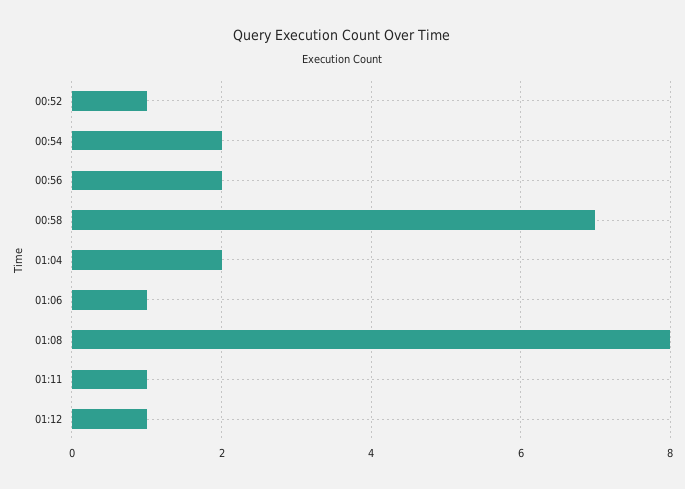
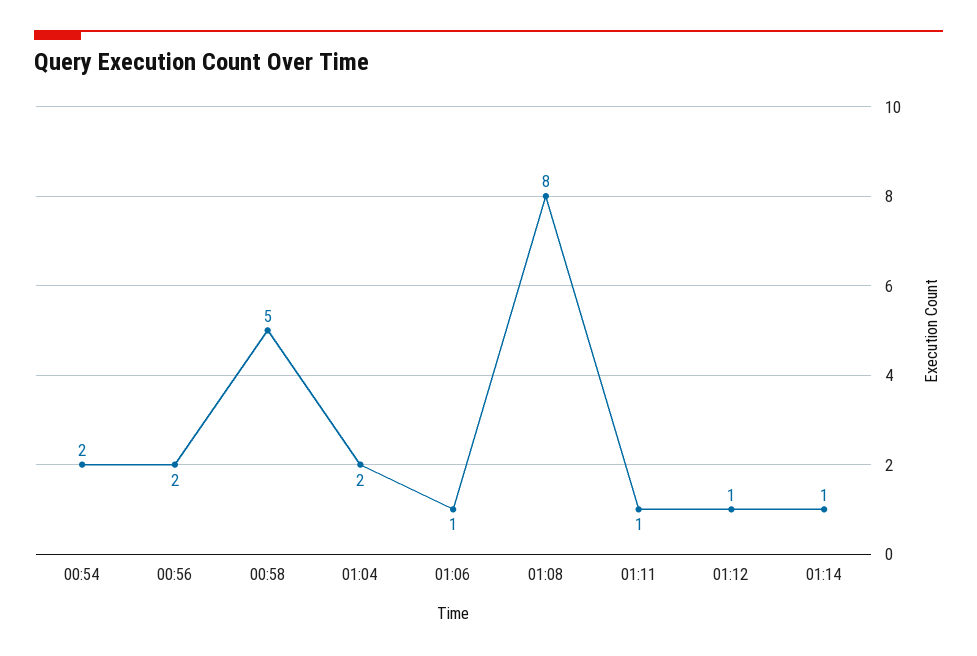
00:52: 1 -> none
00:58: 7 -> 5
01:14: none -> 1

